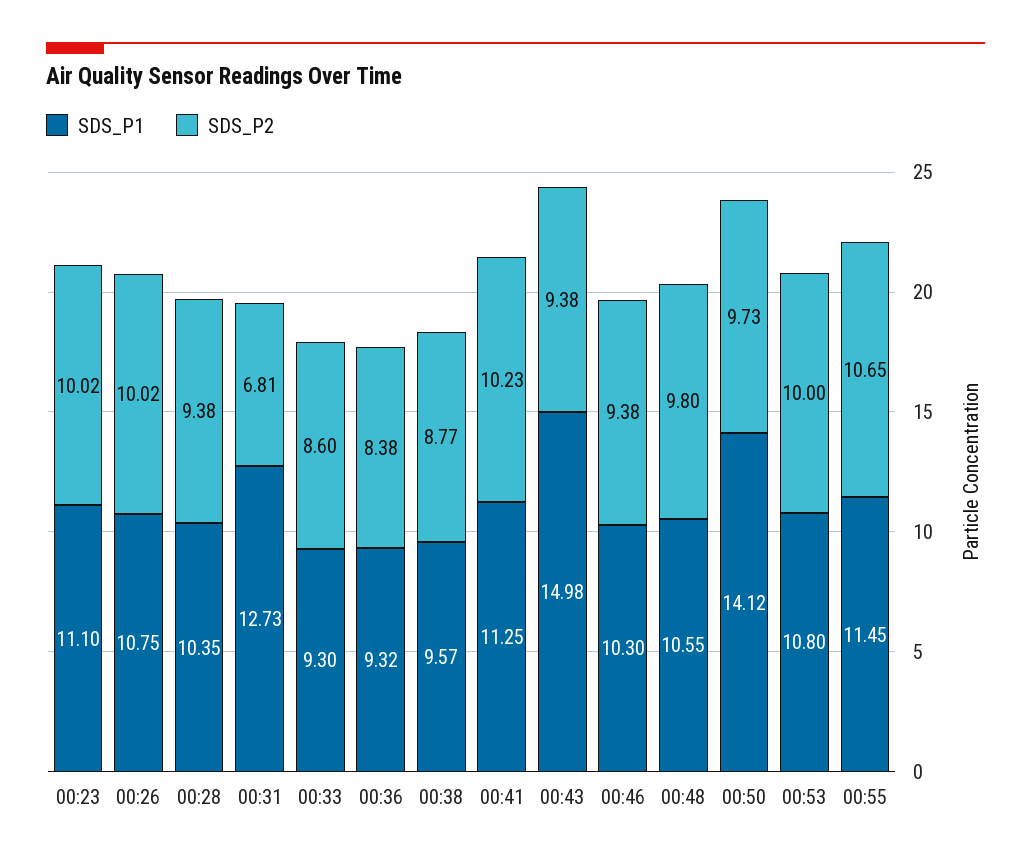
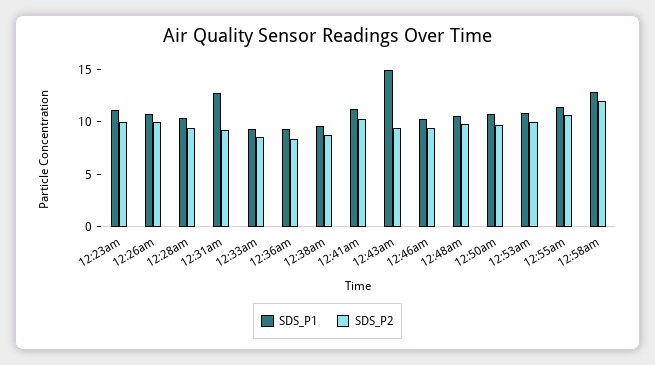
SDS_P2, 00:31: 6.81 -> 9
SDS_P1, 00:50: 14.12 -> 11
SDS_P1, 12:58am: none -> 13
SDS_P2, 12:58am: none -> 12

